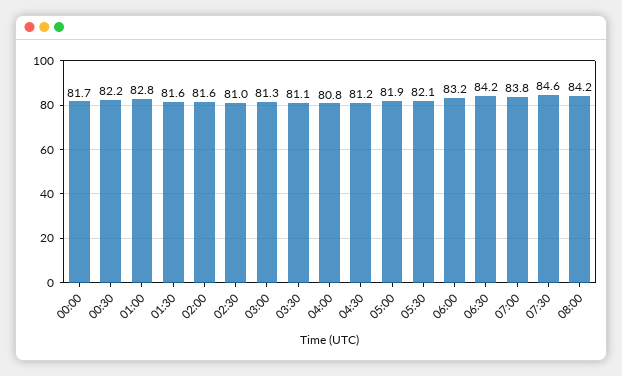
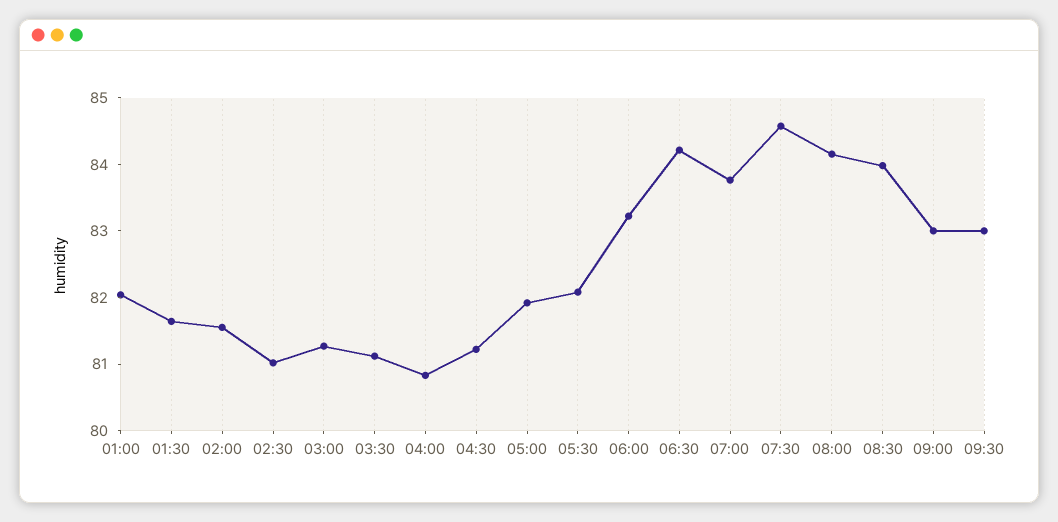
00:00: 81.7 -> none
00:30: 82.2 -> none
01:00: 82.8 -> 82
08:30: none -> 84
09:00: none -> 83
09:30: none -> 83

